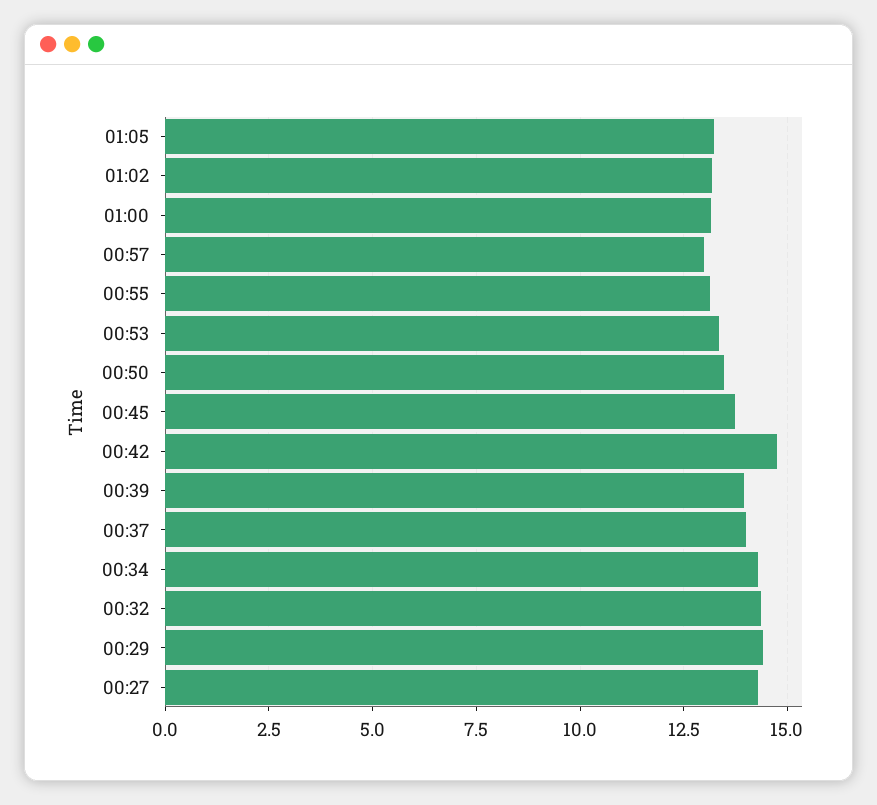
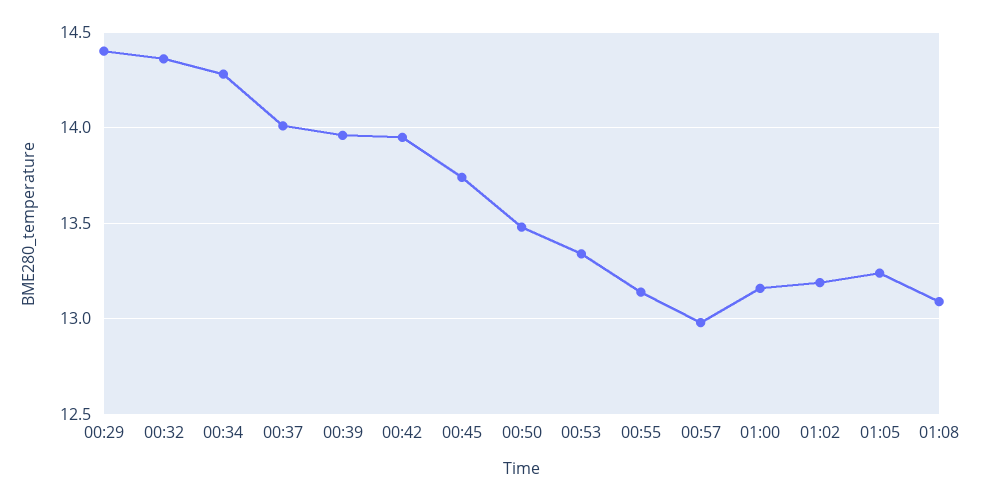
00:42: 14.75 -> 13.95
00:27: 14.25 -> none
01:08: none -> 13.1

